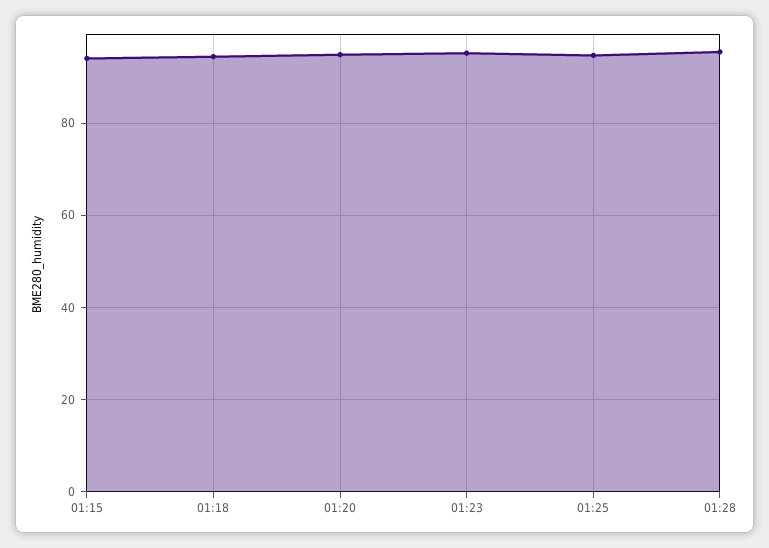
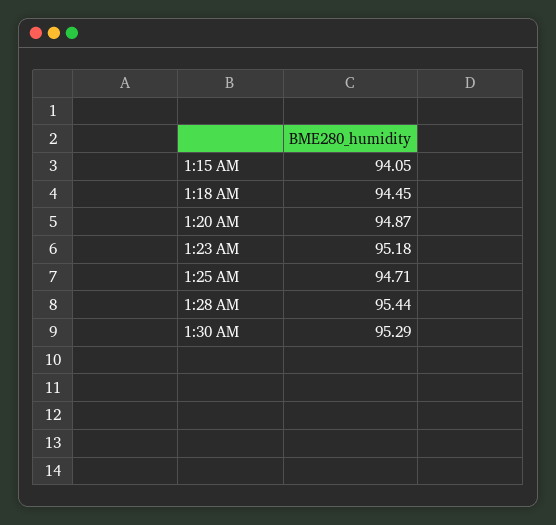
1:30 AM: none -> 95.29

